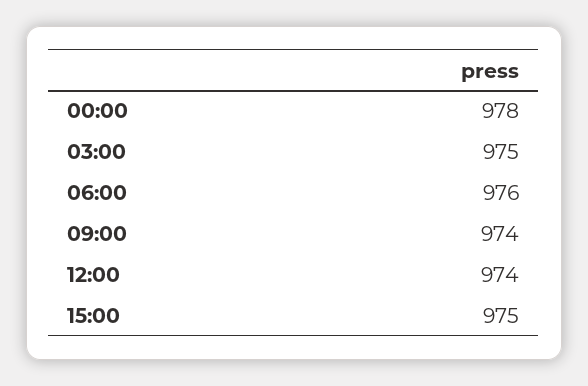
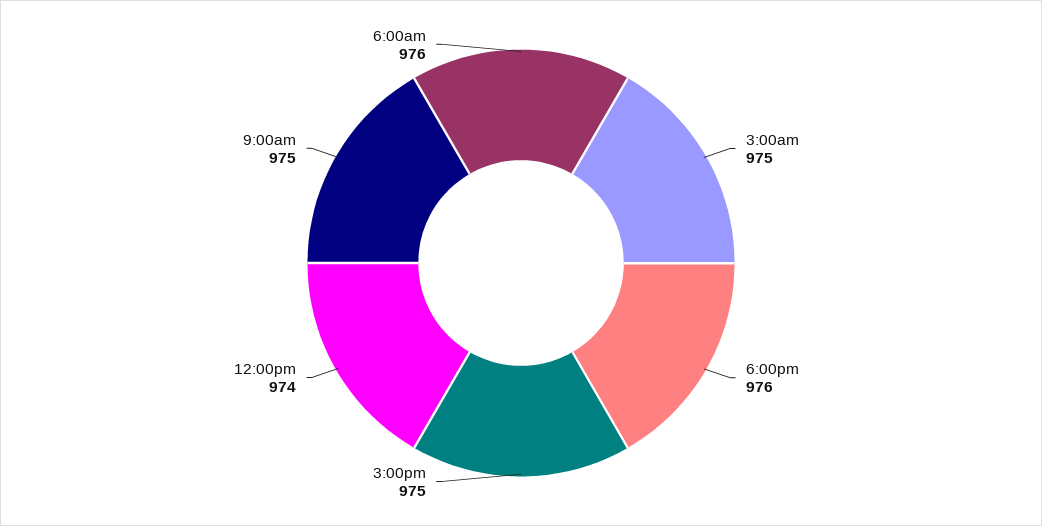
00:00: 978 -> none
09:00: 974 -> 975
6:00pm: none -> 976

